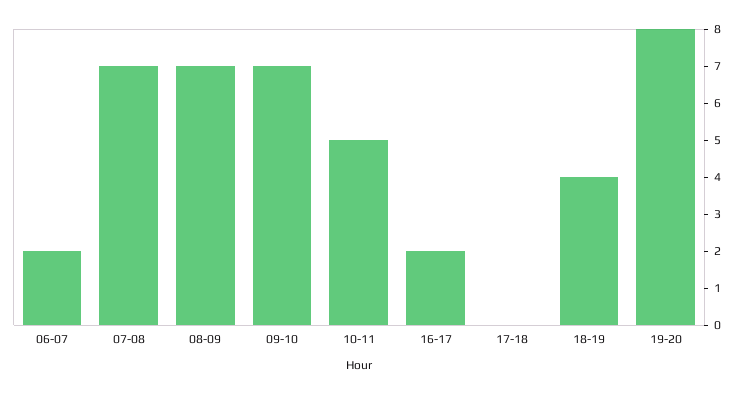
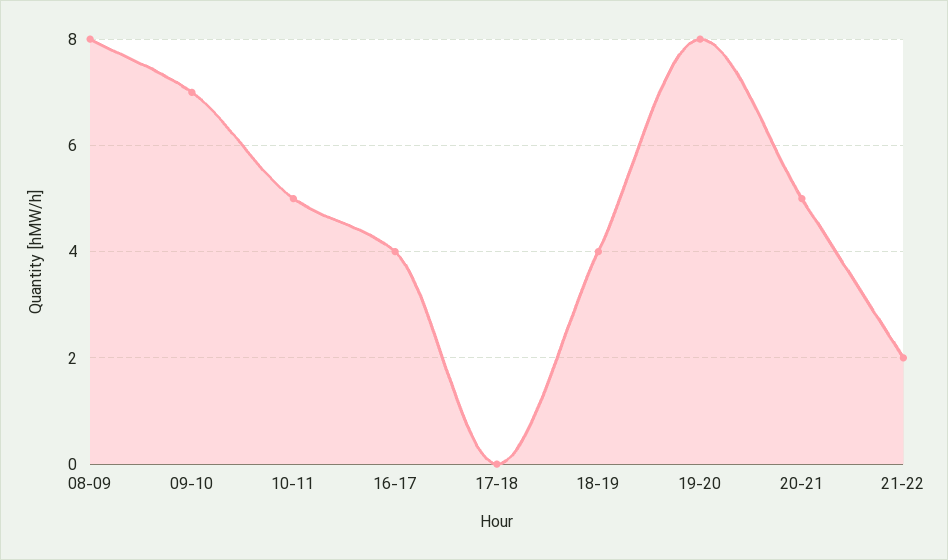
06-07: 2 -> none
07-08: 7 -> none
08-09: 7 -> 8
16-17: 2 -> 4
20-21: none -> 5
21-22: none -> 2

